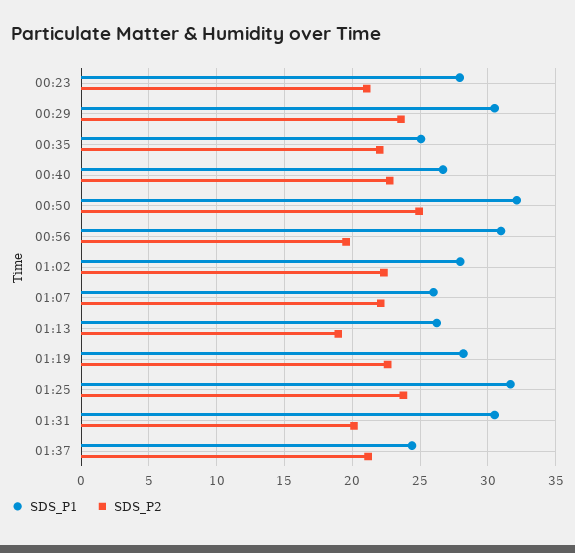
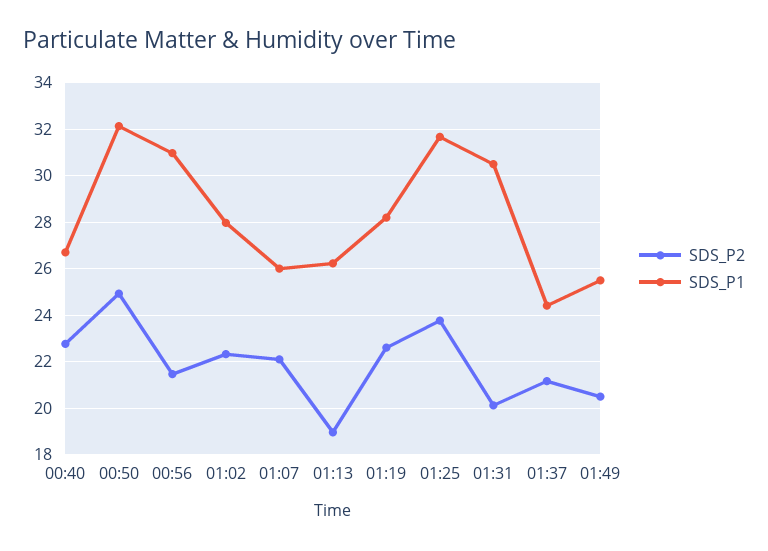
SDS_P1, 00:23: 28 -> none
SDS_P2, 00:23: 21 -> none
SDS_P1, 00:29: 30.5 -> none
SDS_P2, 00:29: 23.5 -> none
SDS_P1, 00:35: 25 -> none
SDS_P2, 00:35: 22 -> none
SDS_P2, 00:56: 19.5 -> 21.5
SDS_P2, 01:49: none -> 20.5
SDS_P1, 01:49: none -> 25.5

